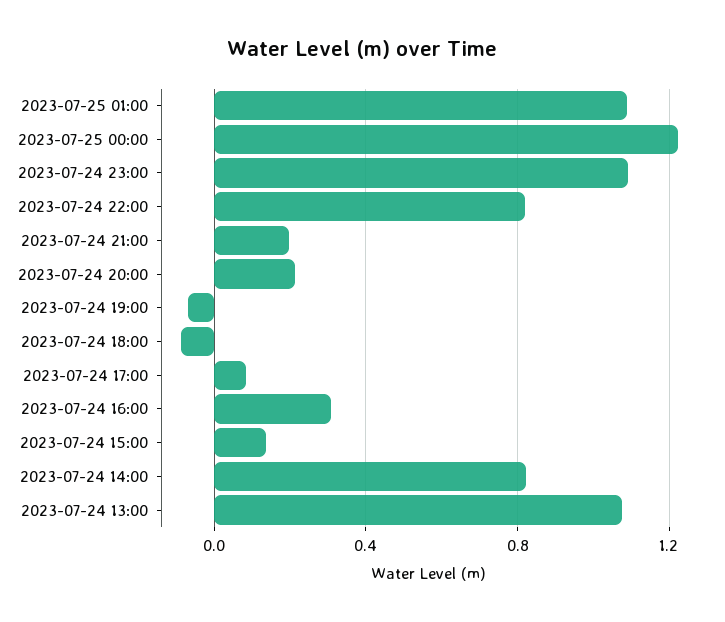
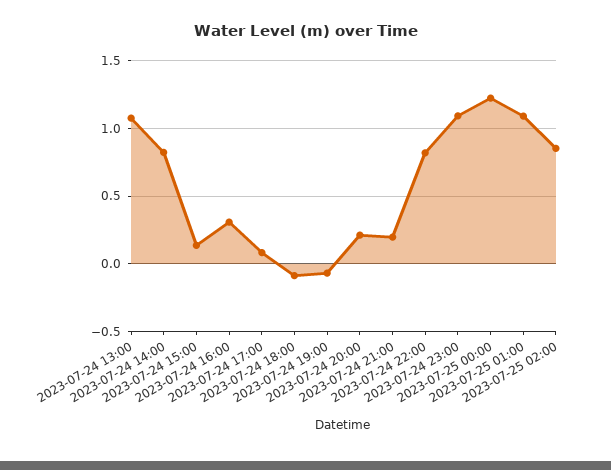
2023-07-25 02:00: none -> 0.85

